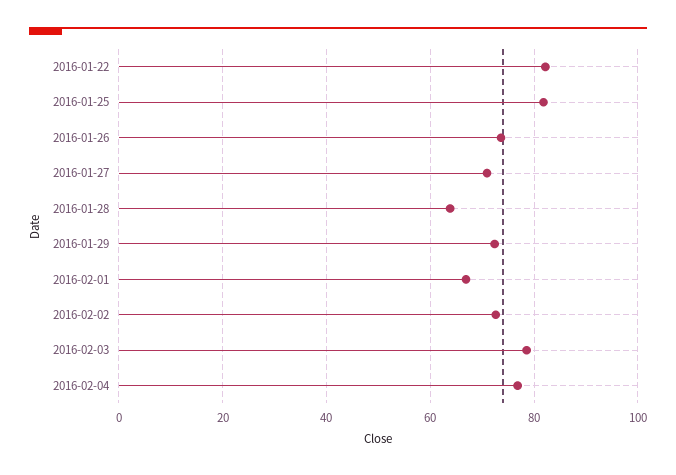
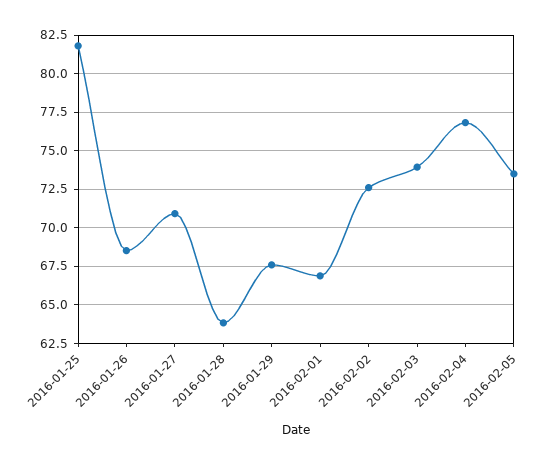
2016-01-22: 82 -> none
2016-01-26: 74 -> 68.5
2016-01-29: 72 -> 67.5
2016-02-03: 78 -> 74
2016-02-05: none -> 73.5

